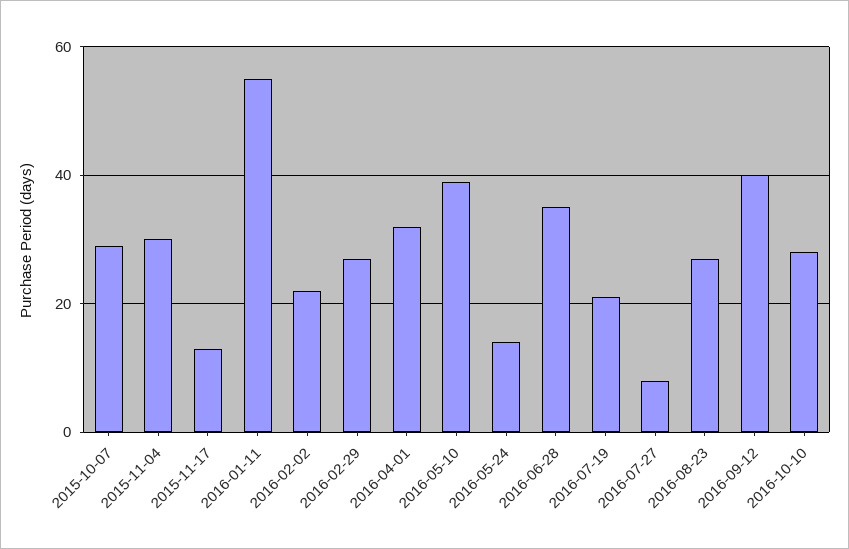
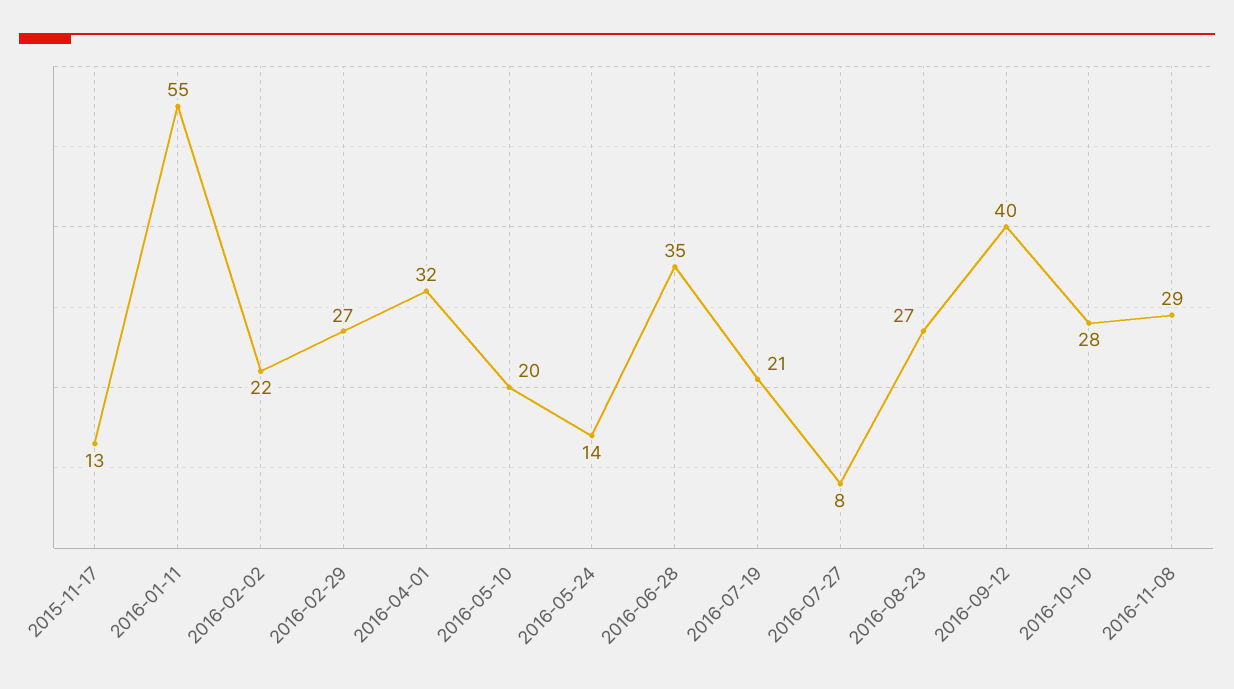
2015-10-07: 30 -> none
2015-11-04: 30 -> none
2016-05-10: 40 -> 20
2016-11-08: none -> 29

